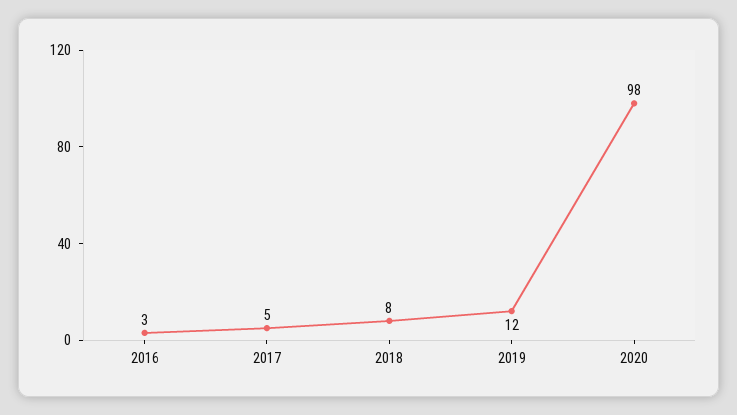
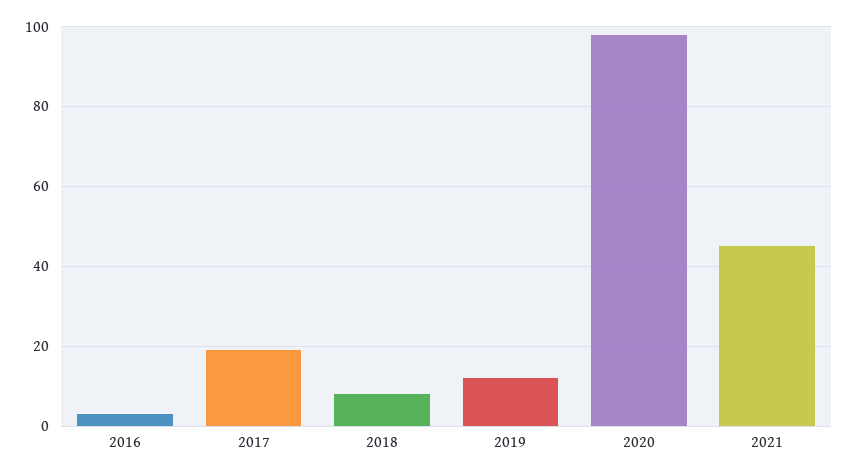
2017: 5 -> 20
2021: none -> 45

